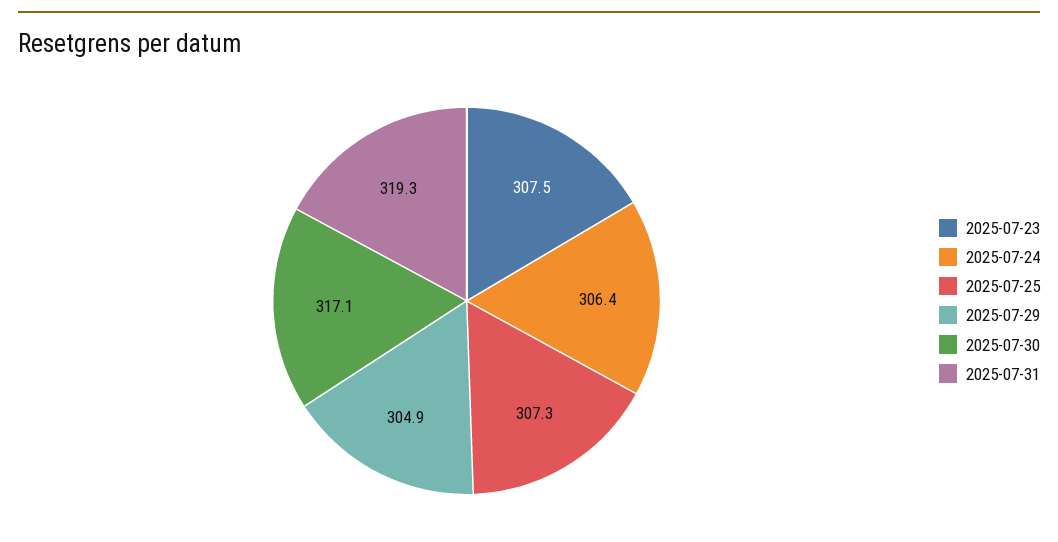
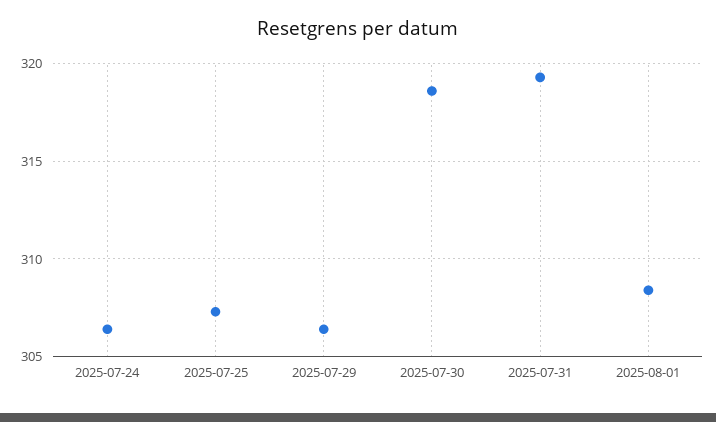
2025-07-23: 307.5 -> none
2025-07-29: 304.9 -> 306.5
2025-07-30: 317.1 -> 318.5
2025-08-01: none -> 308.5

